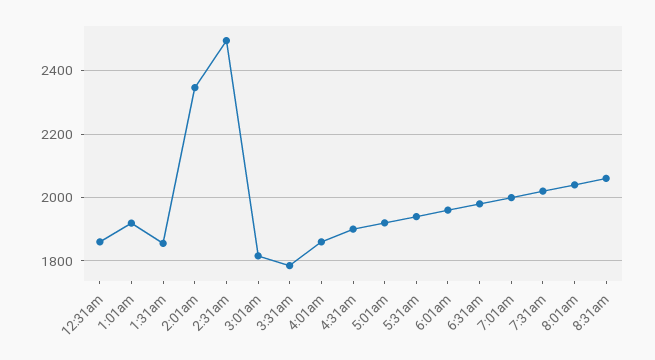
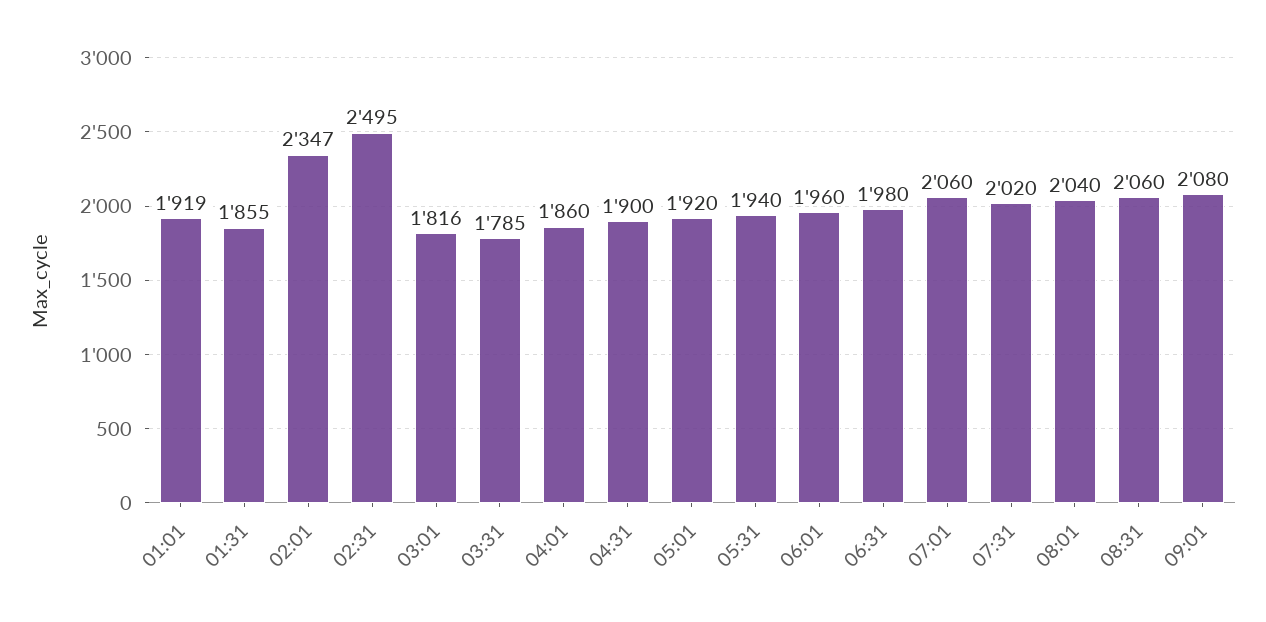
12:31am: 1860 -> none
7:01am: 2000 -> 2060
09:01: none -> 2080

